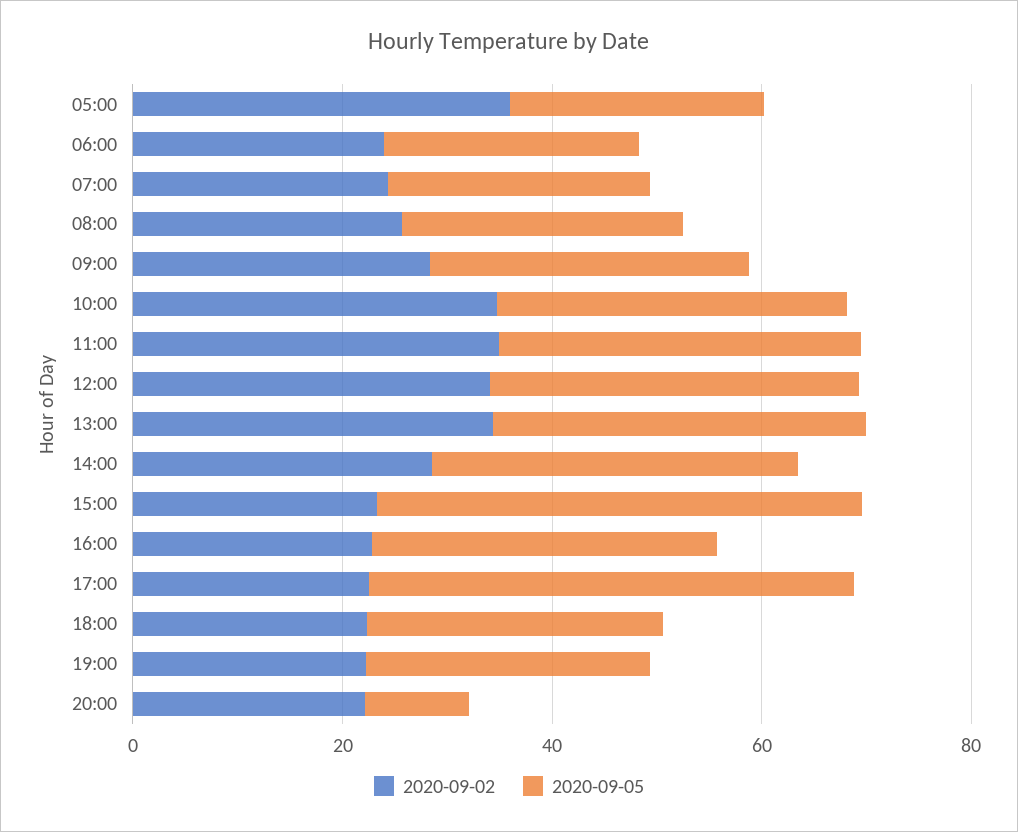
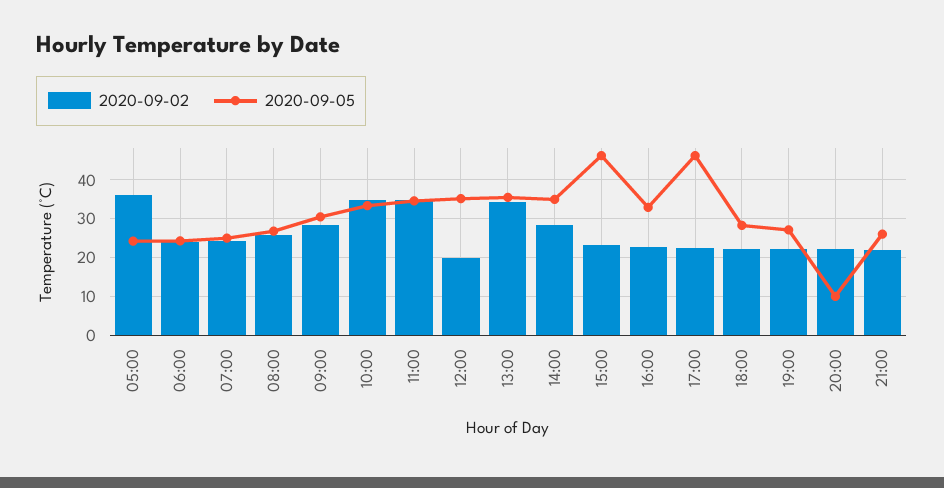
2020-09-02, 12:00: 35 -> 20
2020-09-02, 21:00: none -> 22
2020-09-05, 21:00: none -> 26

